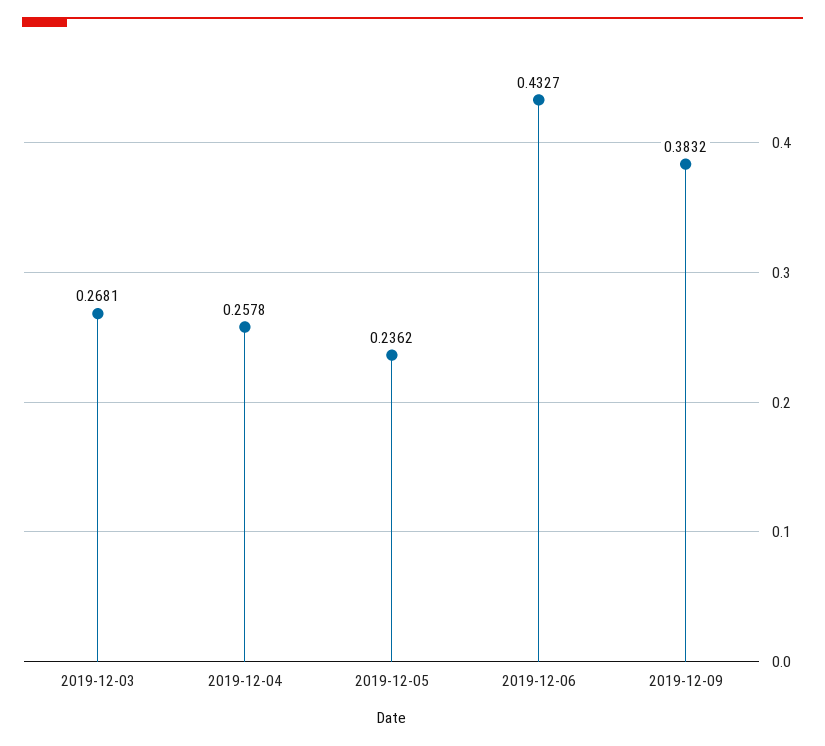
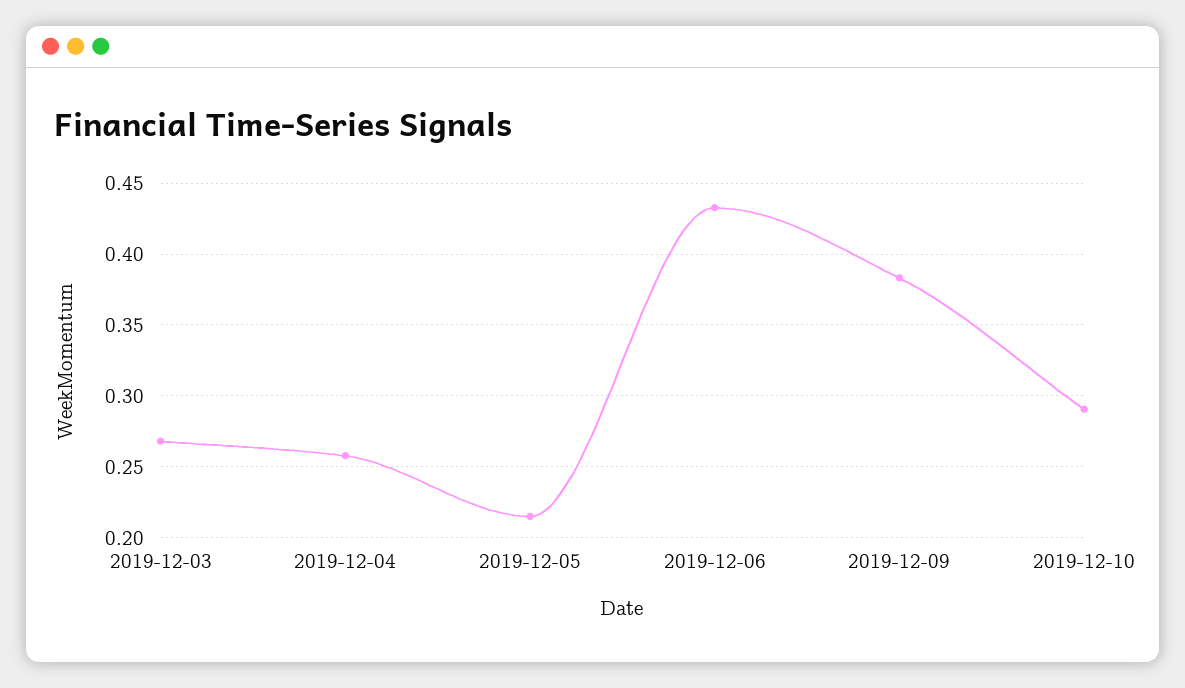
2019-12-05: 0.2362 -> 0.215
2019-12-10: none -> 0.29

